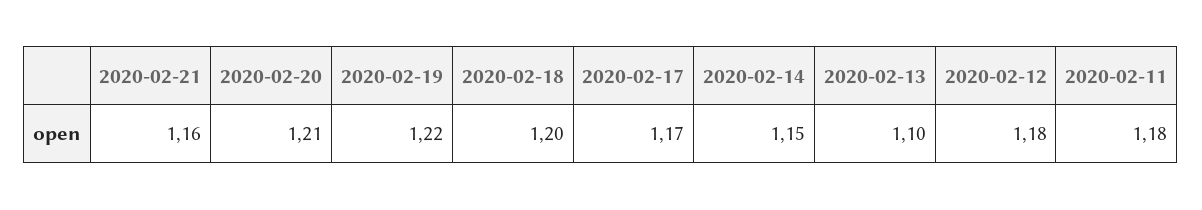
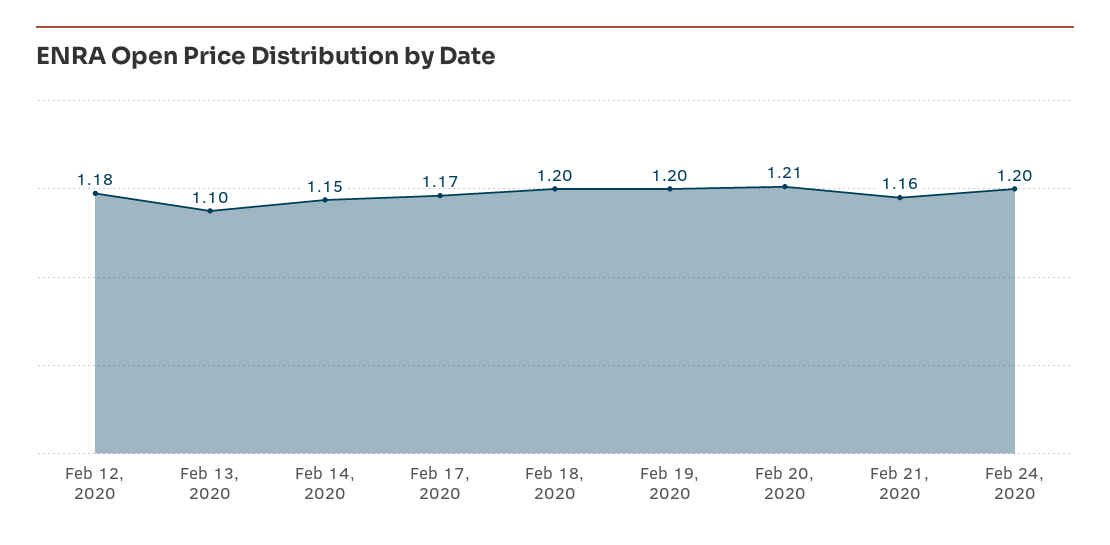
2020-02-19: 1.22 -> 1.2
2020-02-11: 1.18 -> none
Feb 24, 2020: none -> 1.2

